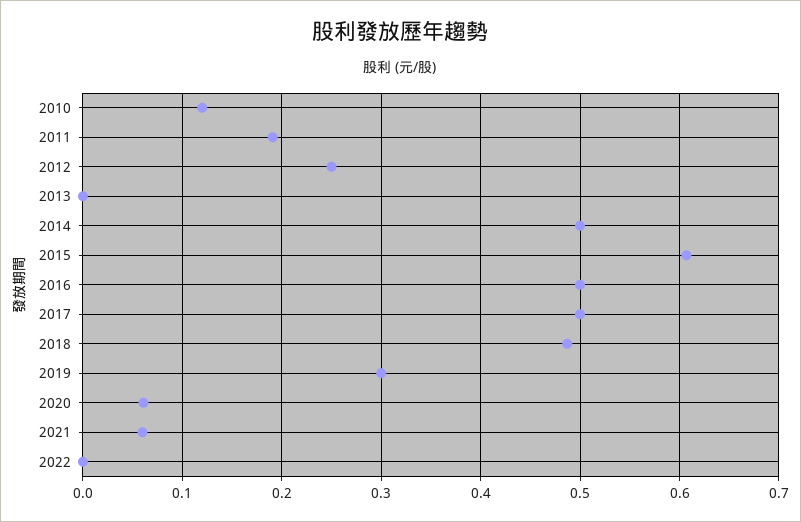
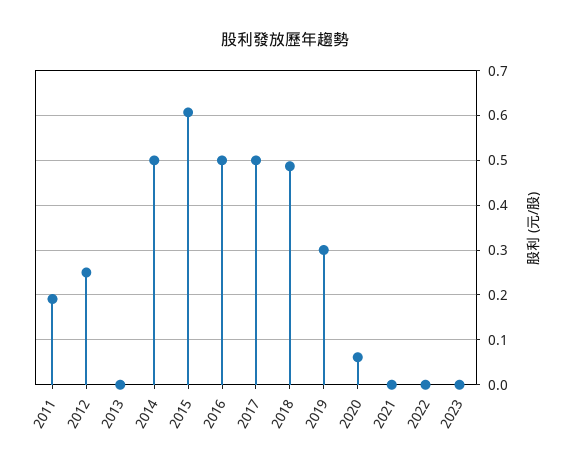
2010: 0.12 -> none
2021: 0.06 -> 0
2023: none -> 0

